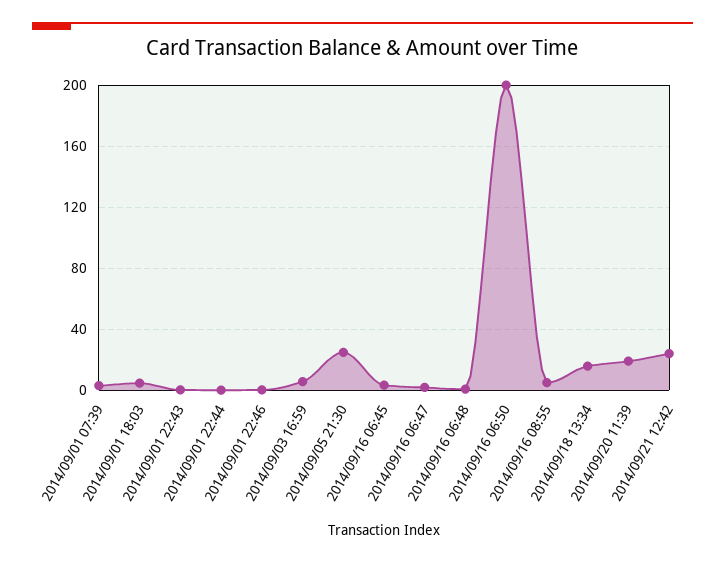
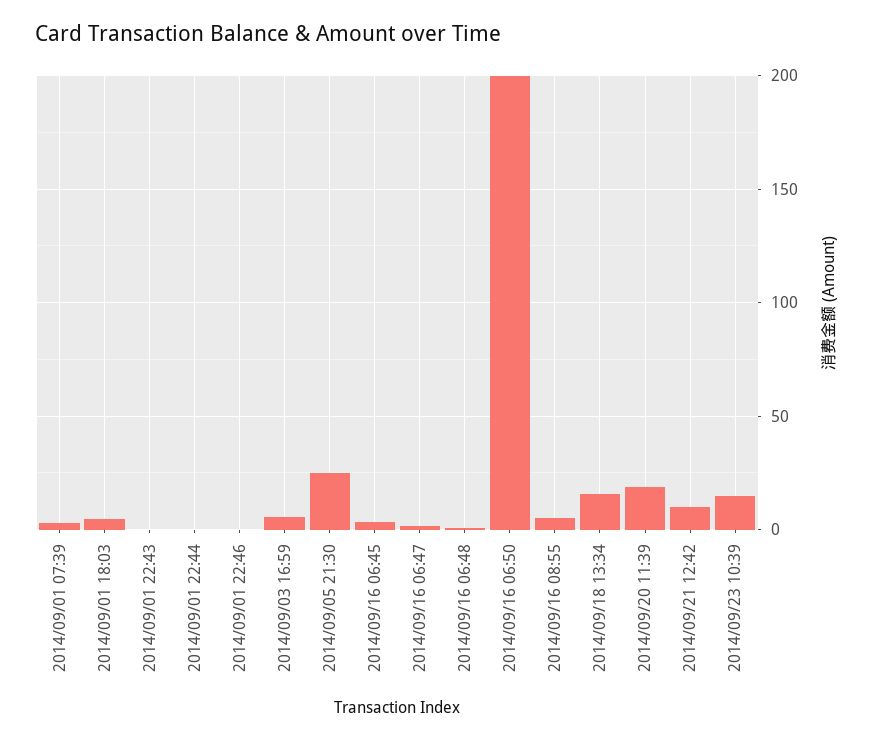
2014/09/21 12:42: 25 -> 10
2014/09/23 10:39: none -> 15

